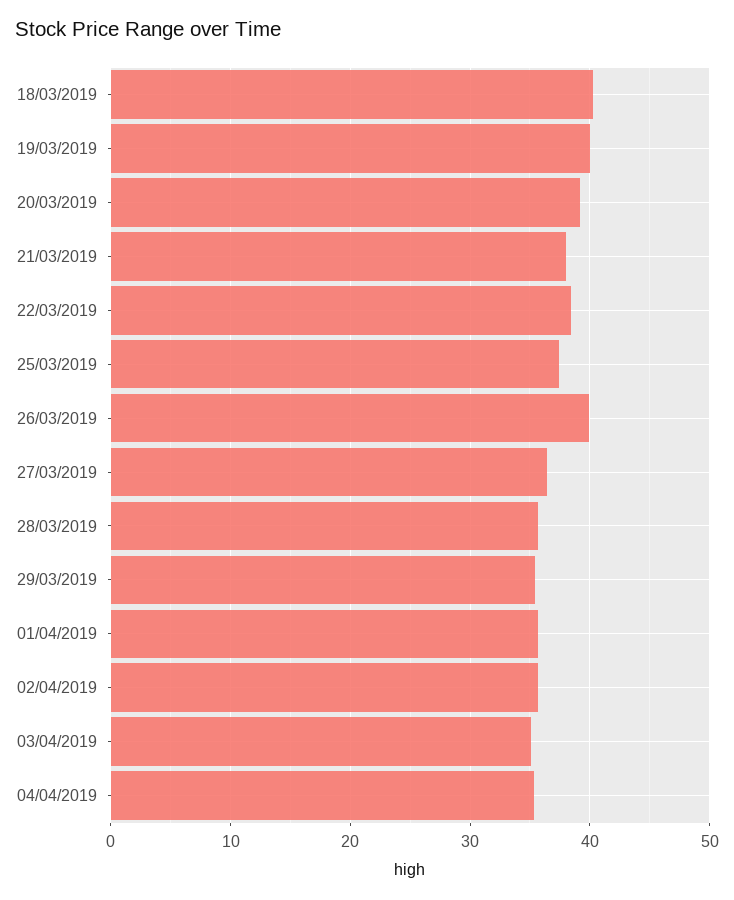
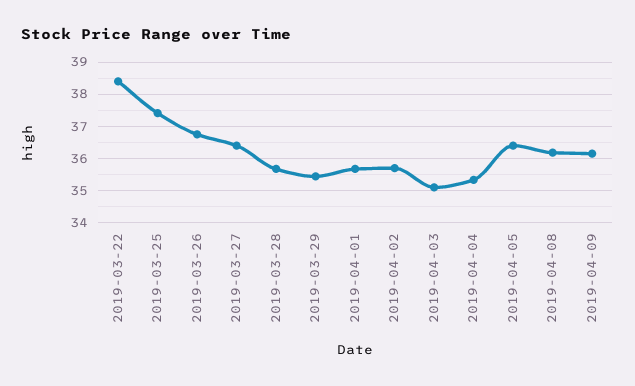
18/03/2019: 40 -> none
19/03/2019: 40 -> none
20/03/2019: 39 -> none
21/03/2019: 38 -> none
26/03/2019: 40 -> 36.8
2019-04-05: none -> 36.4
2019-04-08: none -> 36.2
2019-04-09: none -> 36.2

